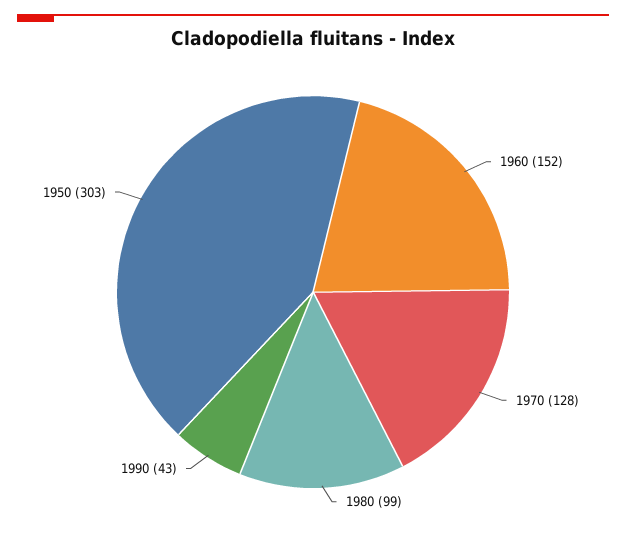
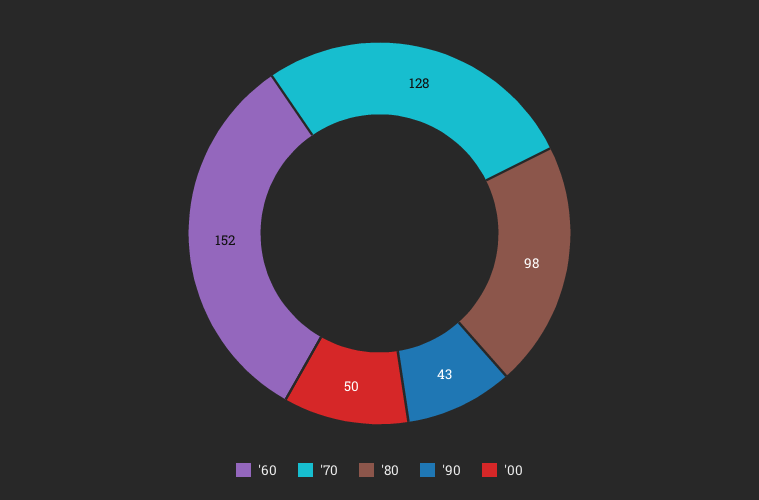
1980: 99 -> 98
1950: 303 -> none
'00: none -> 50

